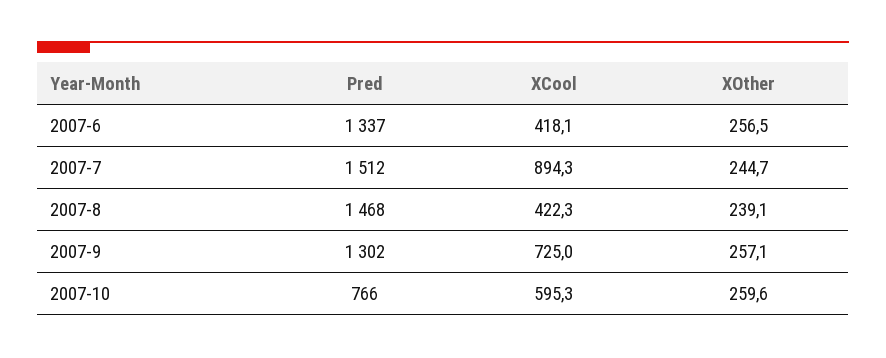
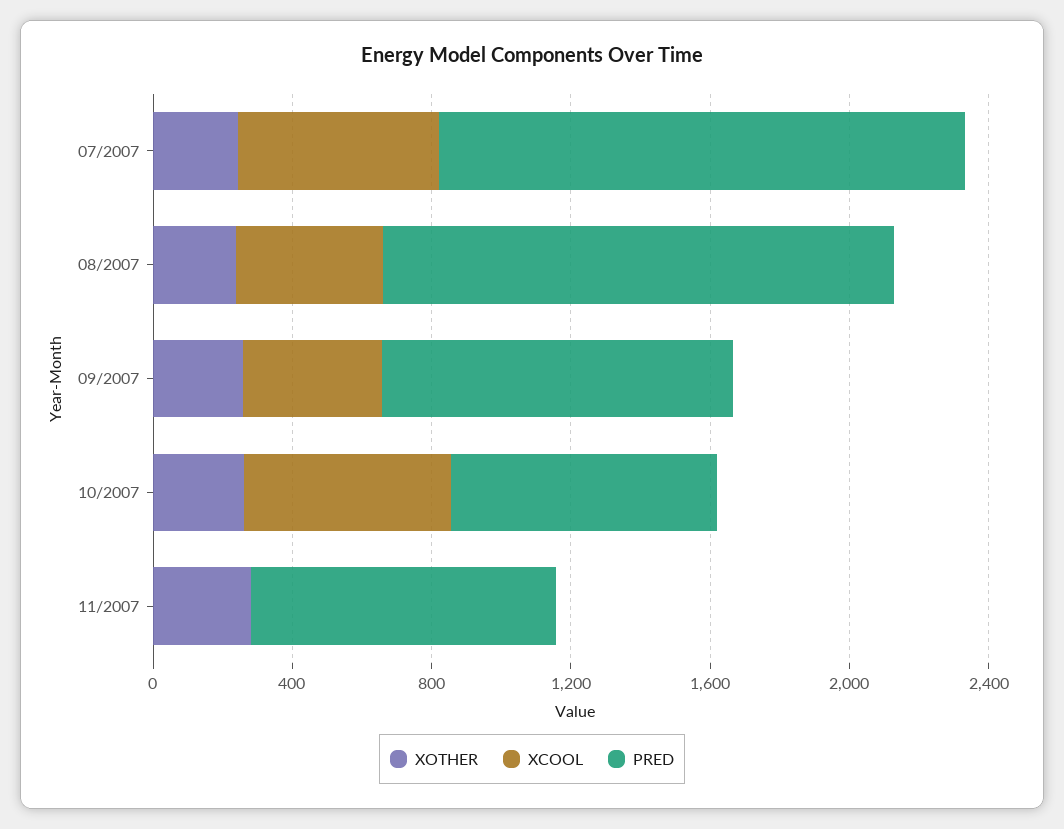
Pred, 2007-6: 1337 -> none
XCool, 2007-6: 418.1 -> none
XOther, 2007-6: 256.5 -> none
XCool, 2007-7: 894.3 -> 600
Pred, 2007-9: 1302 -> 1000
XCool, 2007-9: 725 -> 400
XOther, 11/2007: none -> 300
XCool, 11/2007: none -> 0
Pred, 11/2007: none -> 900

